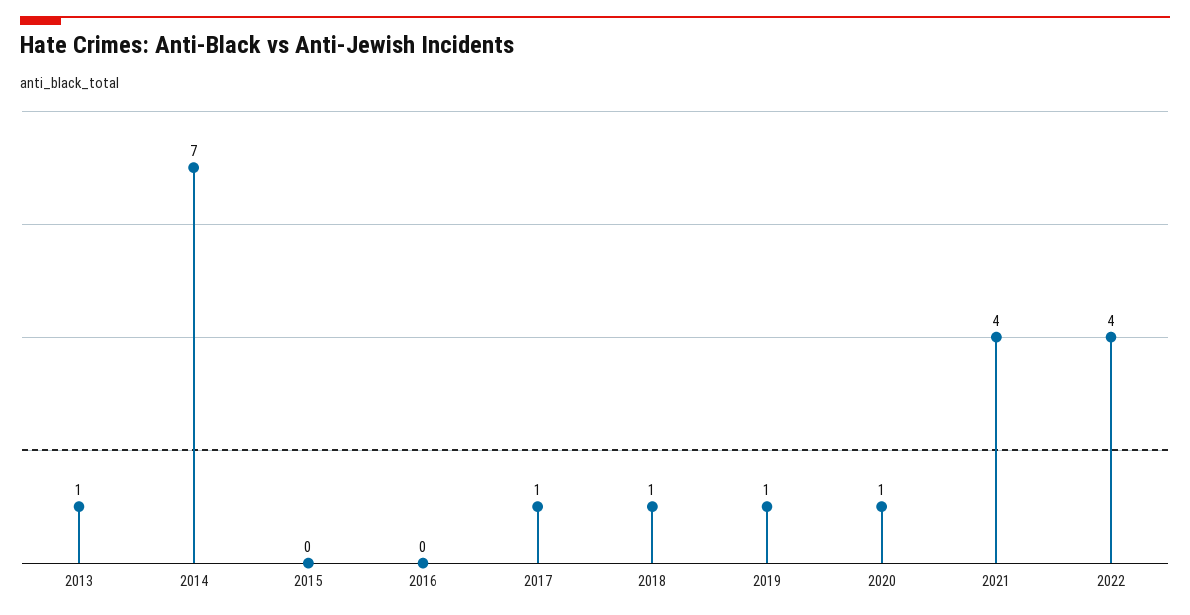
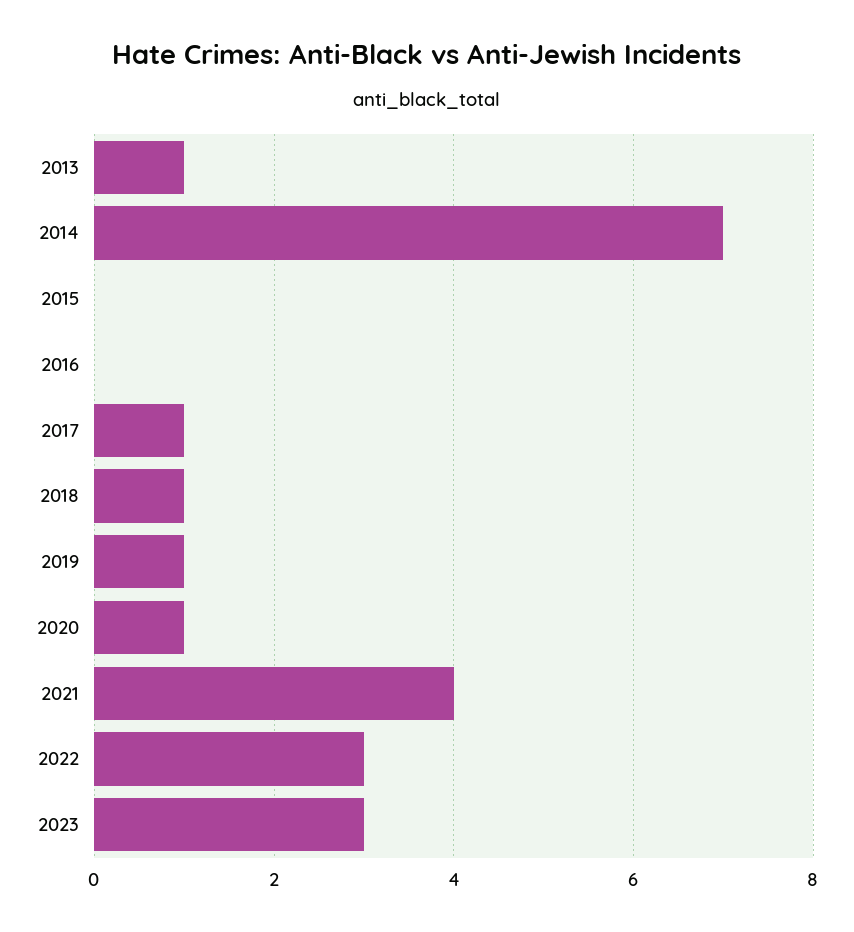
2022: 4 -> 3
2023: none -> 3

